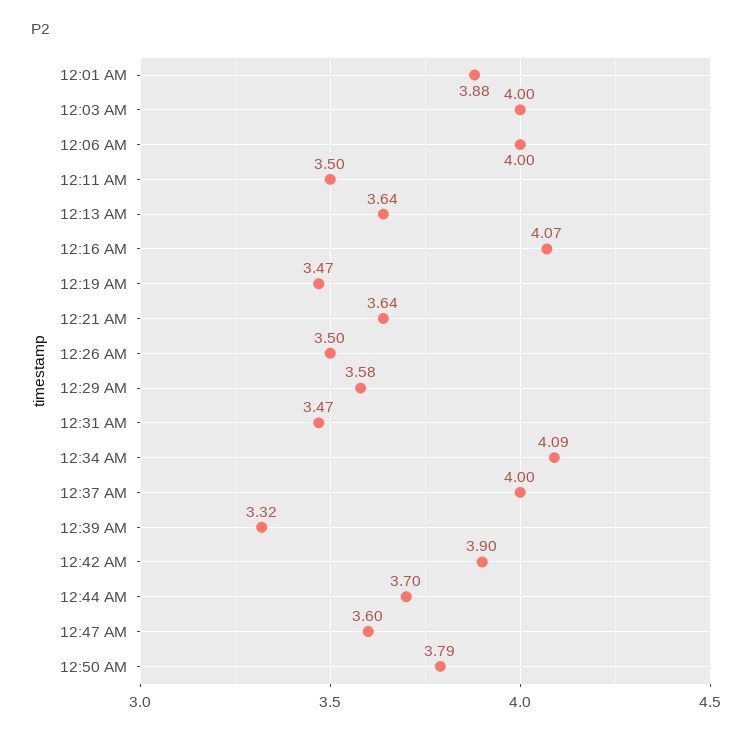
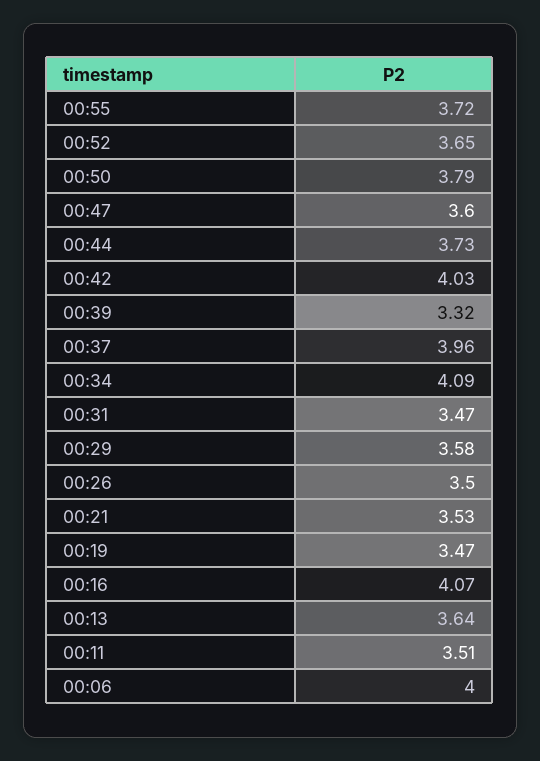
12:01 AM: 3.88 -> none
12:03 AM: 4 -> none
12:11 AM: 3.5 -> 3.51
12:21 AM: 3.64 -> 3.53
12:37 AM: 4 -> 3.96
12:42 AM: 3.9 -> 4.03
12:44 AM: 3.7 -> 3.73
00:55: none -> 3.72
00:52: none -> 3.65

